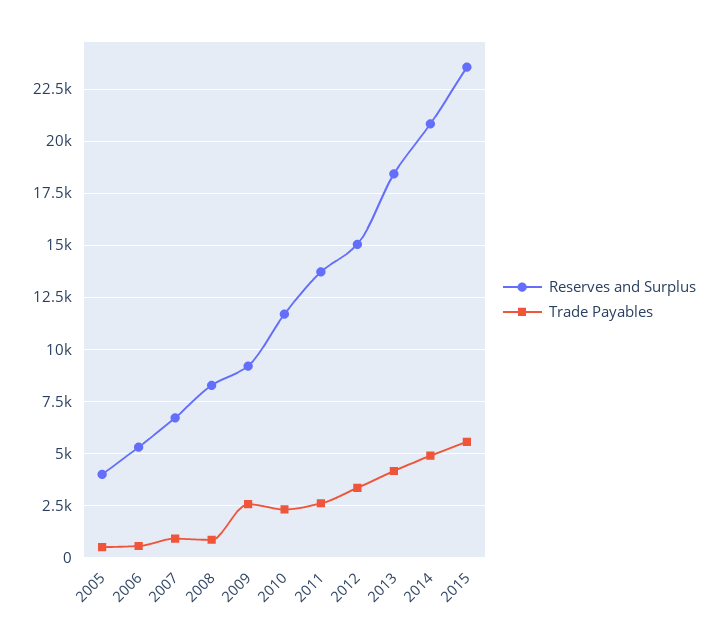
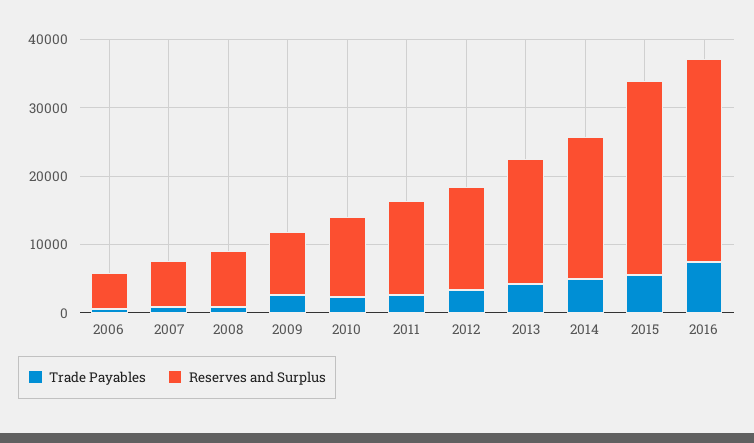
Reserves and Surplus, 2005: 4000 -> none
Trade Payables, 2005: 500 -> none
Reserves and Surplus, 2015: 23500 -> 28000
Trade Payables, 2016: none -> 8000
Reserves and Surplus, 2016: none -> 30000

